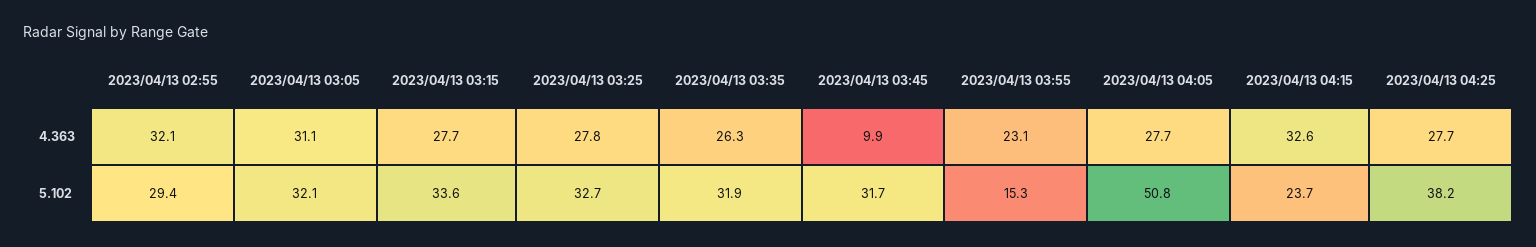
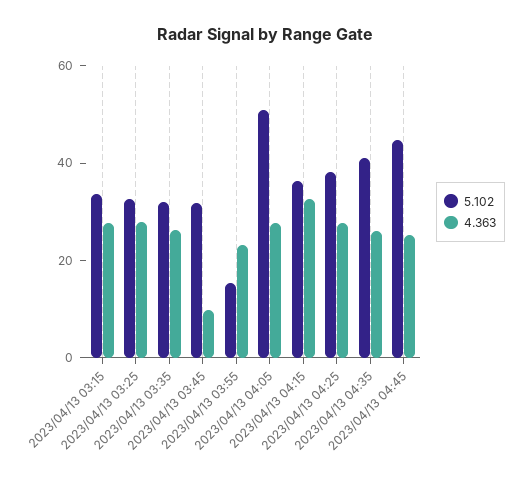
4.363, 2023/04/13 02:55: 32.1 -> none
4.363, 2023/04/13 03:05: 31.1 -> none
5.102, 2023/04/13 02:55: 29.4 -> none
5.102, 2023/04/13 03:05: 32.1 -> none
5.102, 2023/04/13 04:15: 23.7 -> 35
5.102, 2023/04/13 04:35: none -> 40
4.363, 2023/04/13 04:35: none -> 25
5.102, 2023/04/13 04:45: none -> 45
4.363, 2023/04/13 04:45: none -> 25

